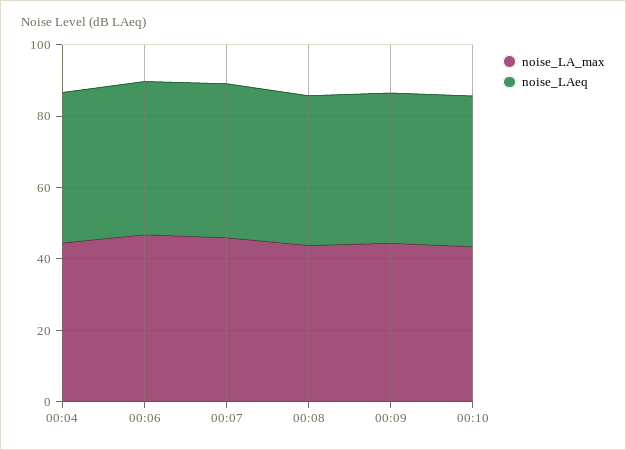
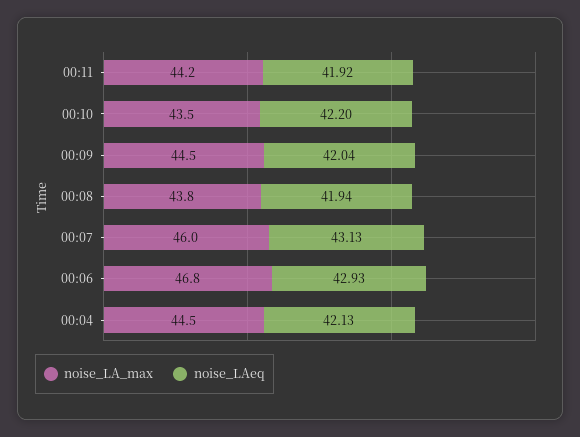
noise_LA_max, 00:11: none -> 44.2
noise_LAeq, 00:11: none -> 41.92

